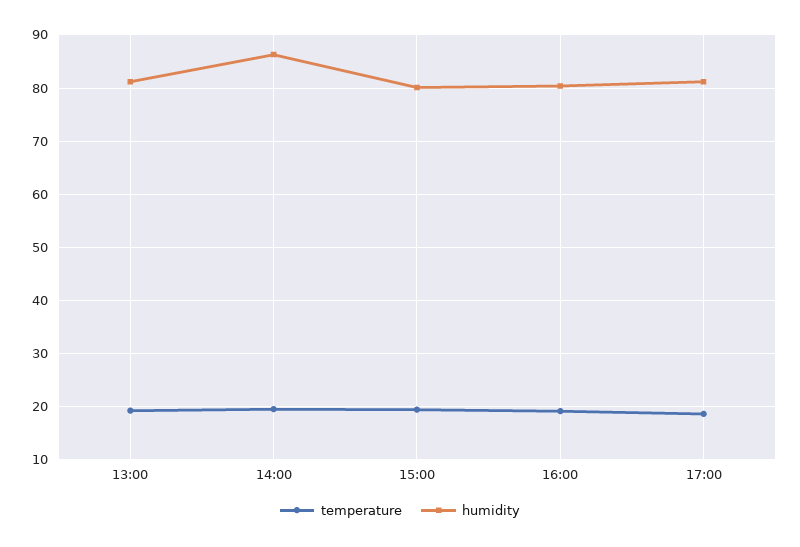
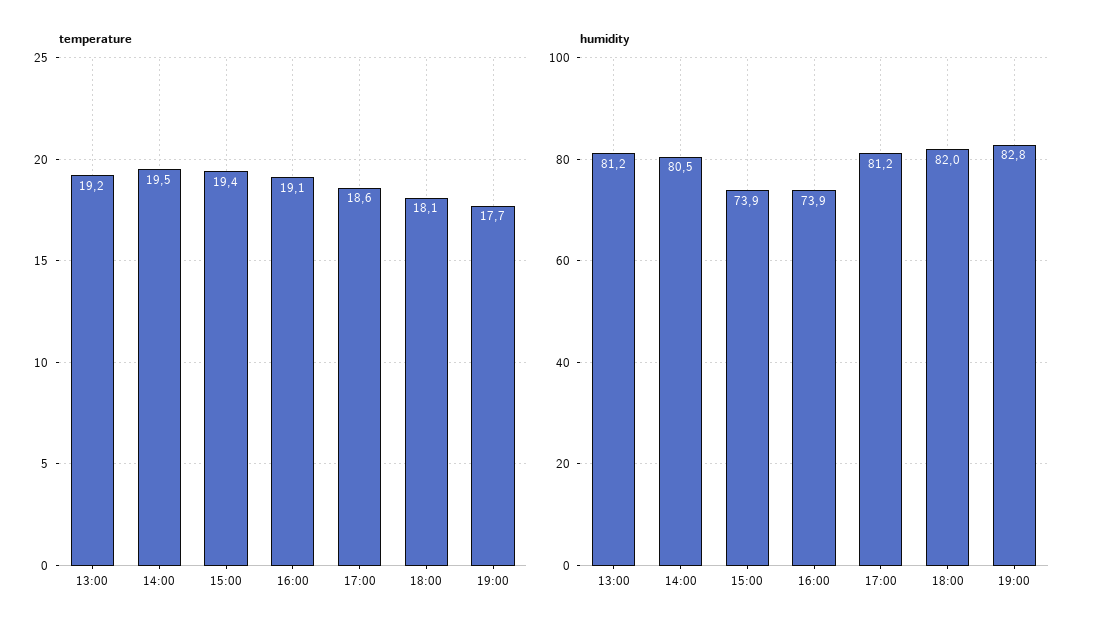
humidity, 14:00: 86 -> 80.5
humidity, 15:00: 80 -> 73.9
humidity, 16:00: 80 -> 73.9
temperature, 18:00: none -> 18.1
temperature, 19:00: none -> 17.7
humidity, 18:00: none -> 82
humidity, 19:00: none -> 82.8

